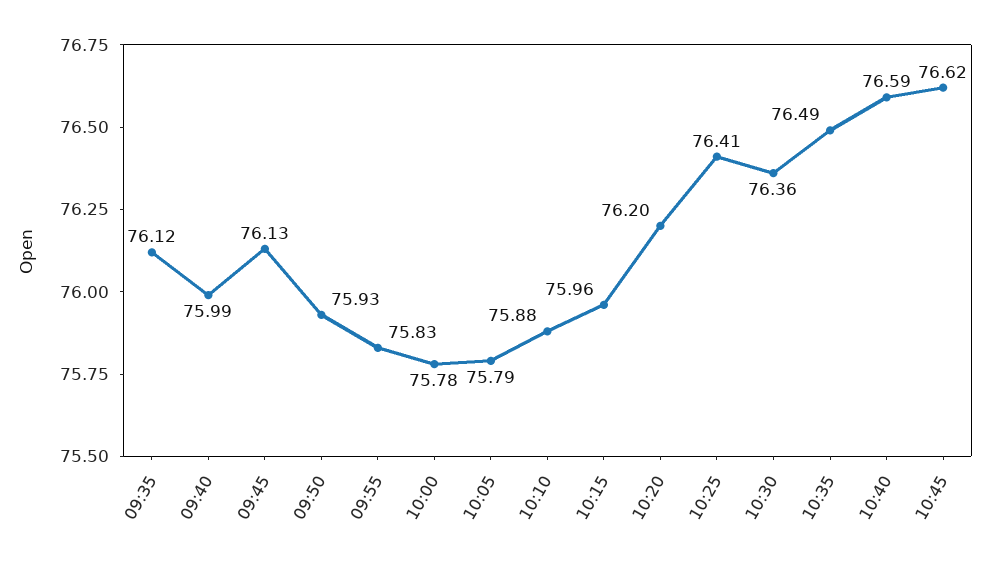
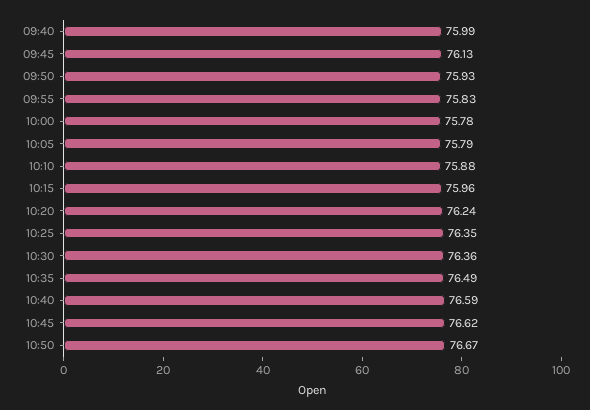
09:35: 76.12 -> none
10:20: 76.2 -> 76.24
10:25: 76.41 -> 76.35
10:50: none -> 76.67

